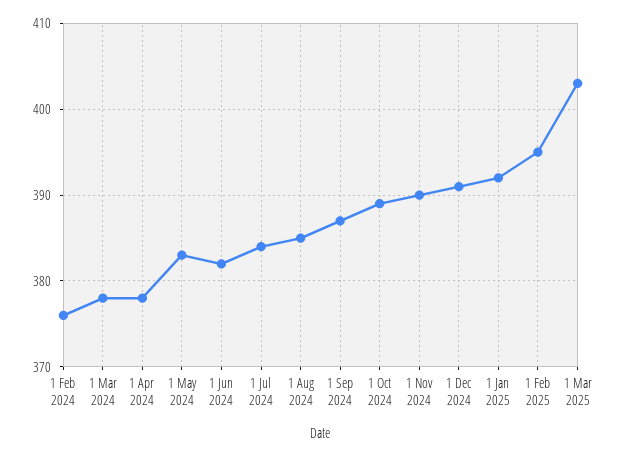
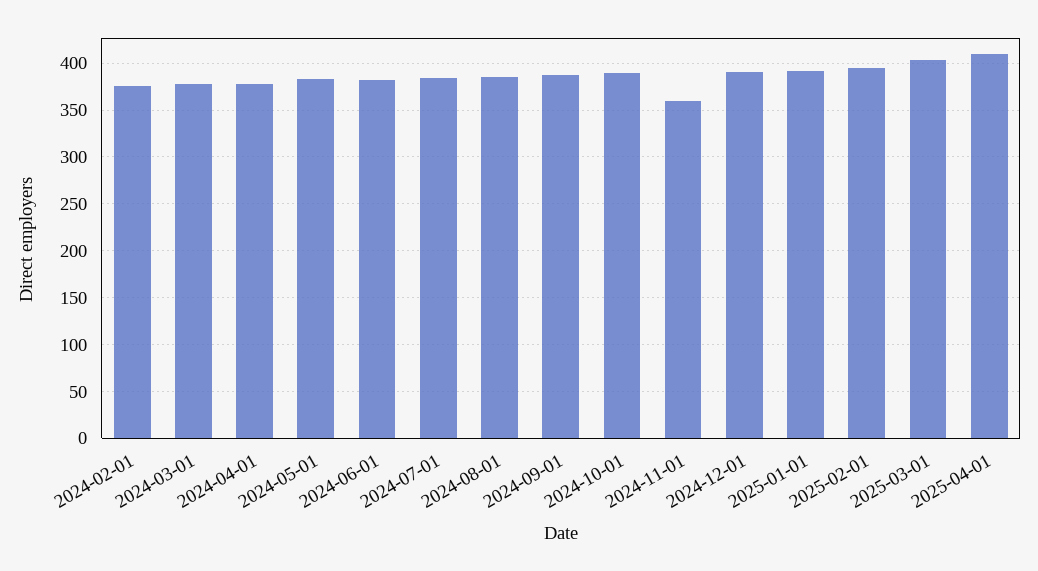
1 Nov 2024: 390 -> 360
2025-04-01: none -> 410

